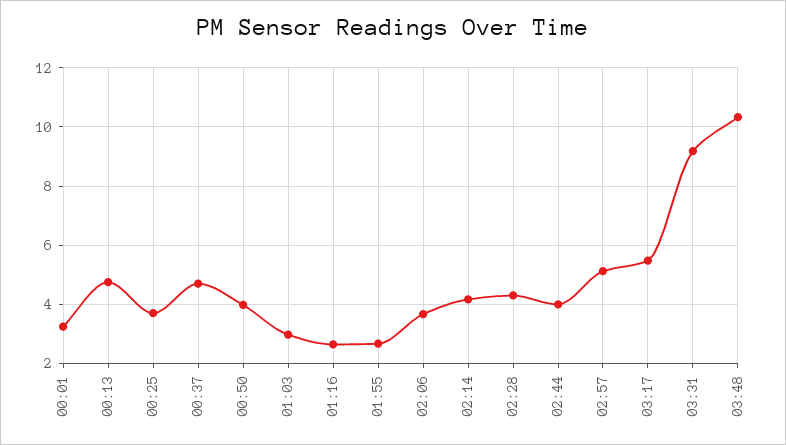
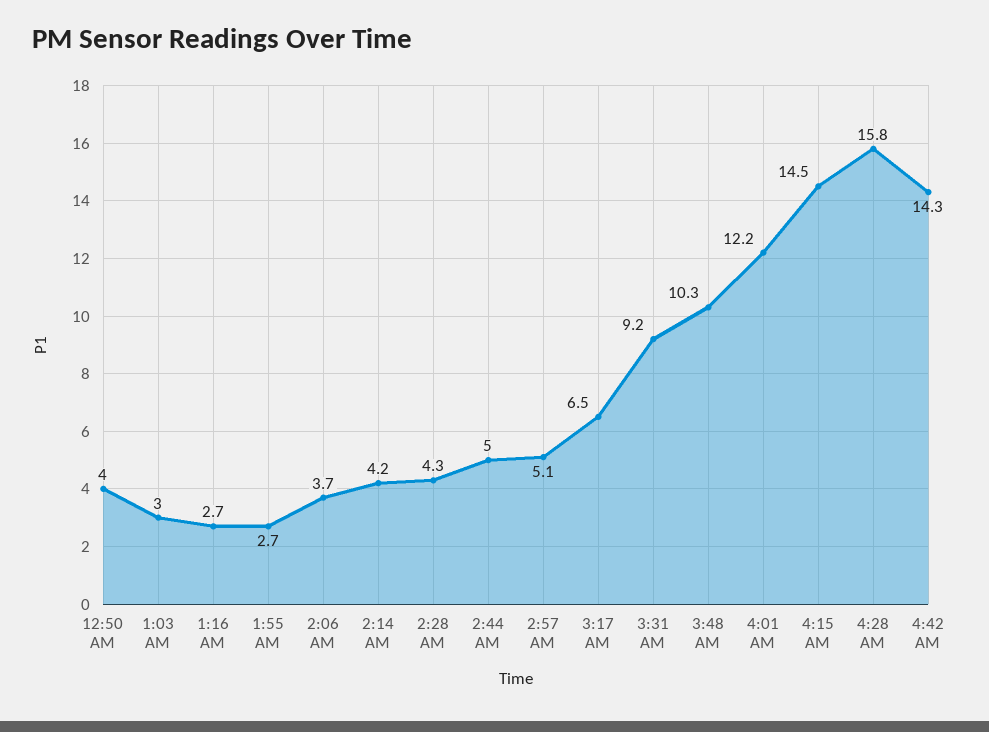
00:01: 3.25 -> none
00:13: 4.75 -> none
00:25: 3.75 -> none
00:37: 4.75 -> none
02:44: 4 -> 5
03:17: 5.5 -> 6.5
4:01 AM: none -> 12.2
4:15 AM: none -> 14.5
4:28 AM: none -> 15.8
4:42 AM: none -> 14.3

